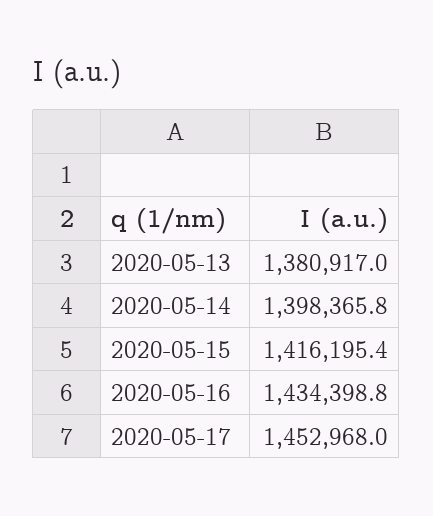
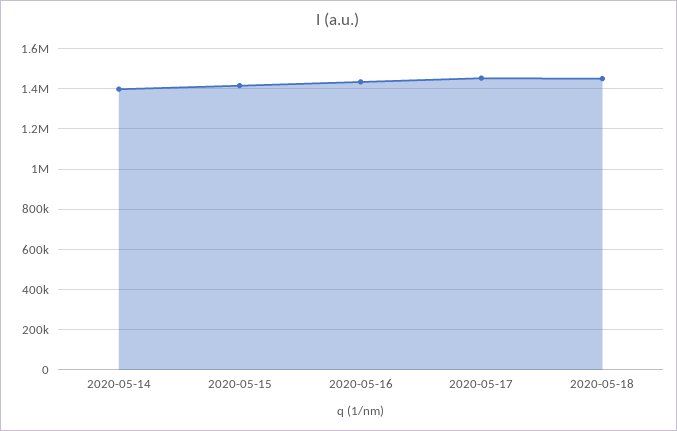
2020-05-13: 1380917 -> none
2020-05-18: none -> 1450000

